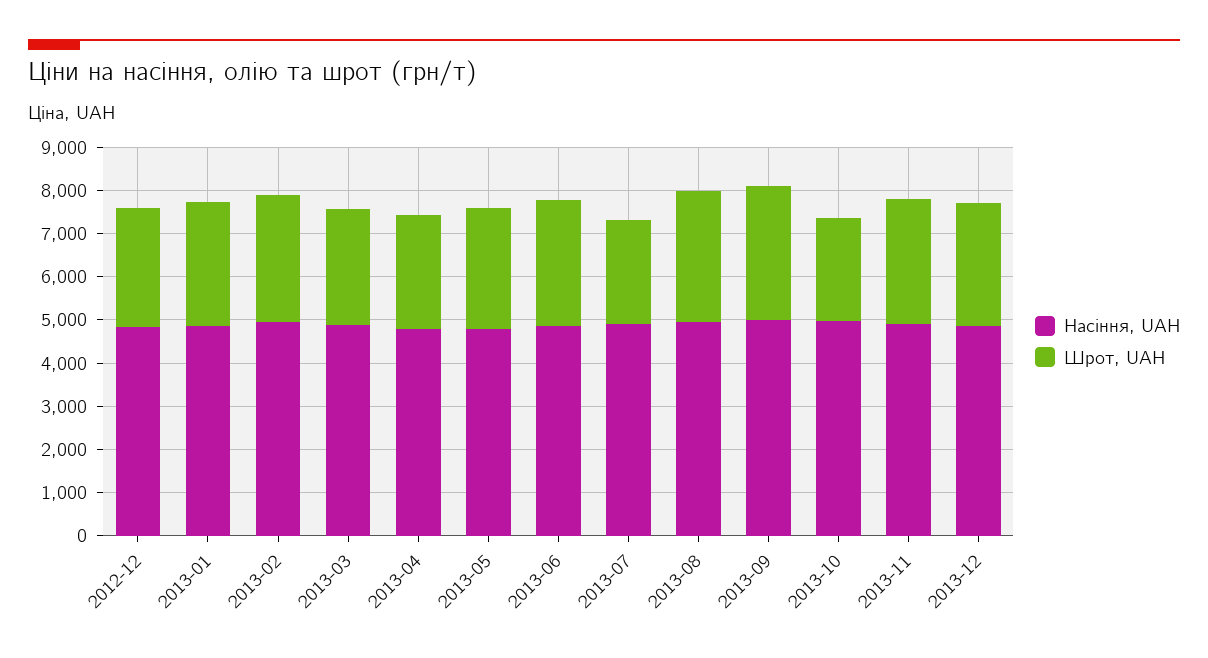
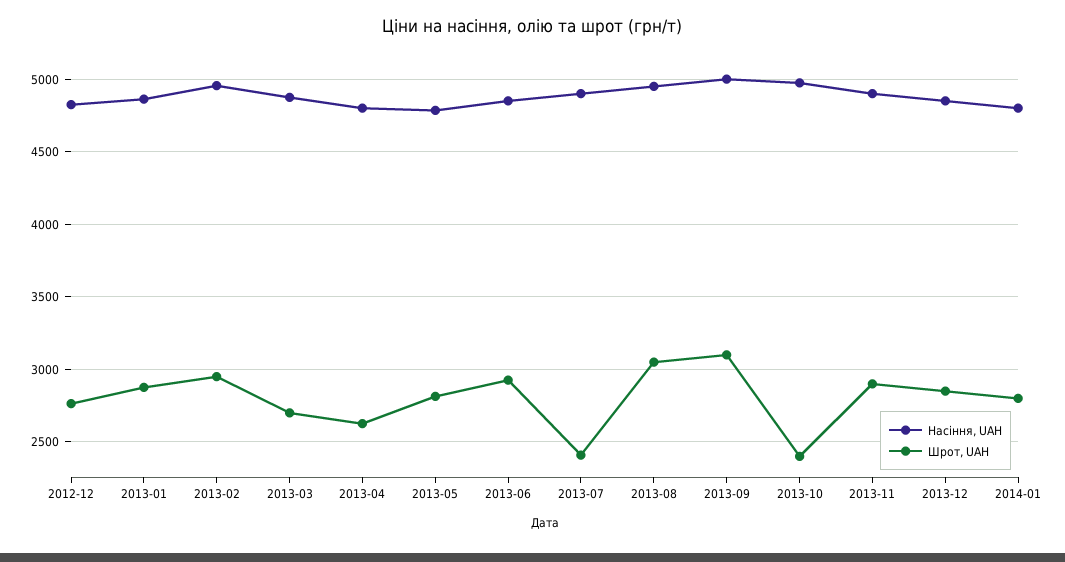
Насіння, UAH, 2014-01: none -> 4800
Шрот, UAH, 2014-01: none -> 2800

